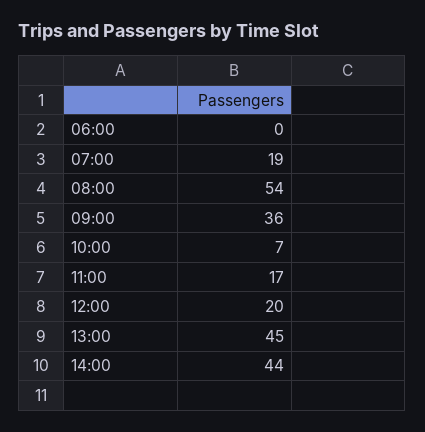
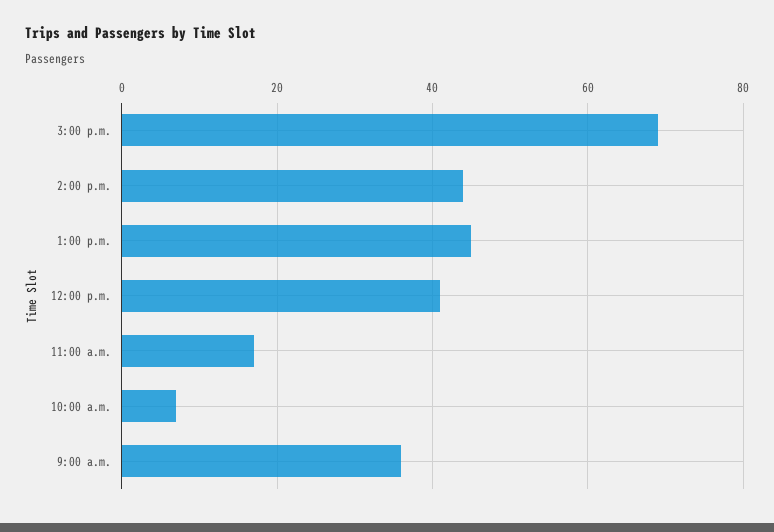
06:00: 0 -> none
07:00: 19 -> none
08:00: 54 -> none
12:00: 20 -> 40
3:00 p.m.: none -> 70

